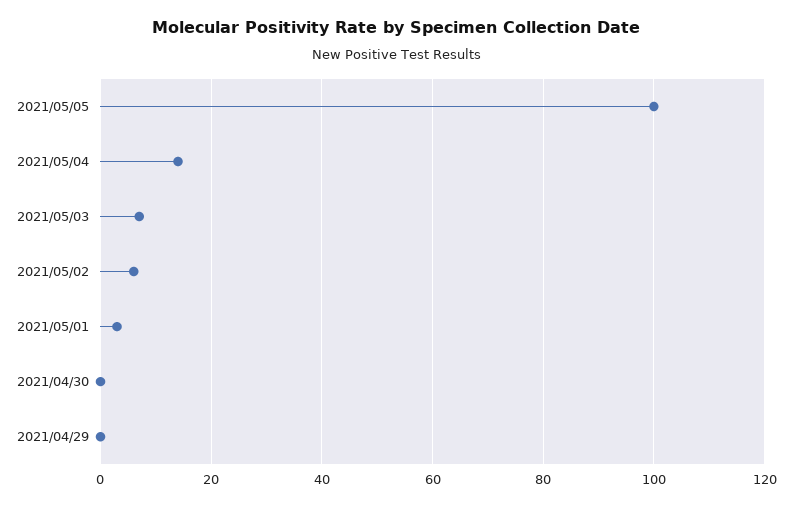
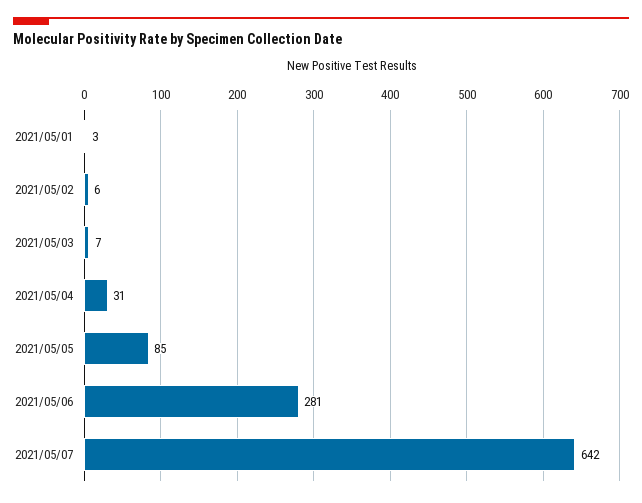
2021/05/05: 100 -> 85
2021/05/04: 15 -> 31
2021/04/30: 0 -> none
2021/04/29: 0 -> none
2021/05/06: none -> 281
2021/05/07: none -> 642

